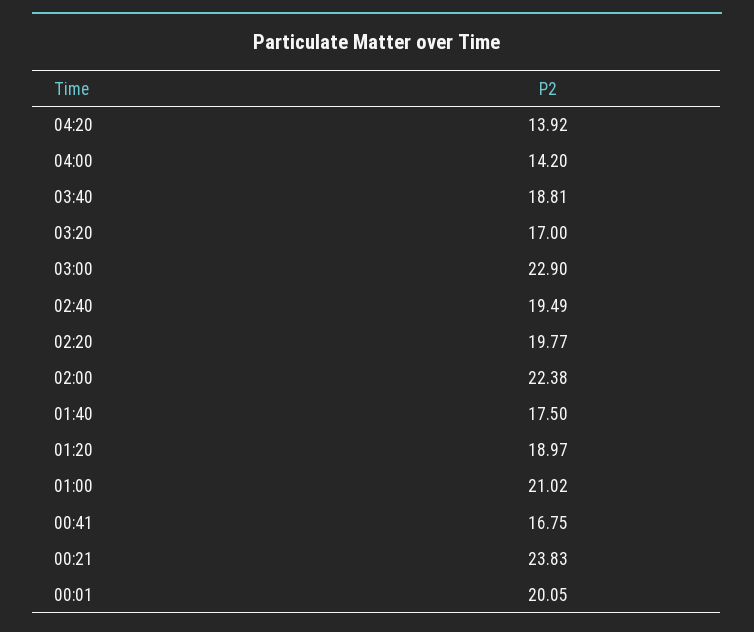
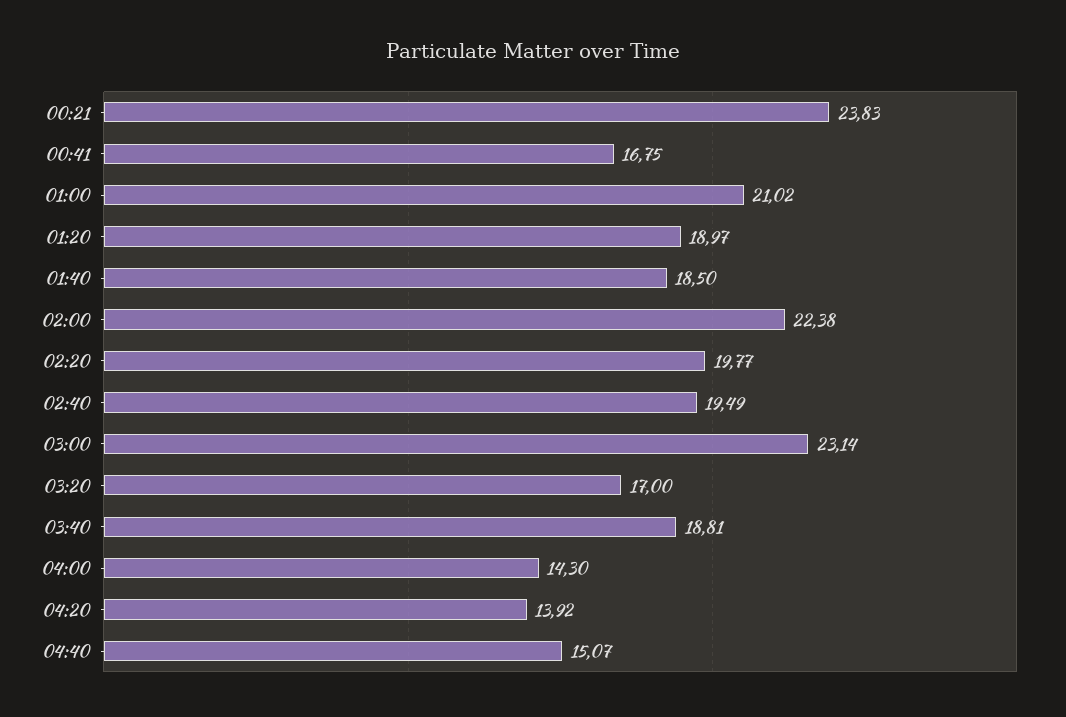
04:00: 14.2 -> 14.3
03:00: 22.9 -> 23.14
01:40: 17.5 -> 18.5
00:01: 20.05 -> none
04:40: none -> 15.07

